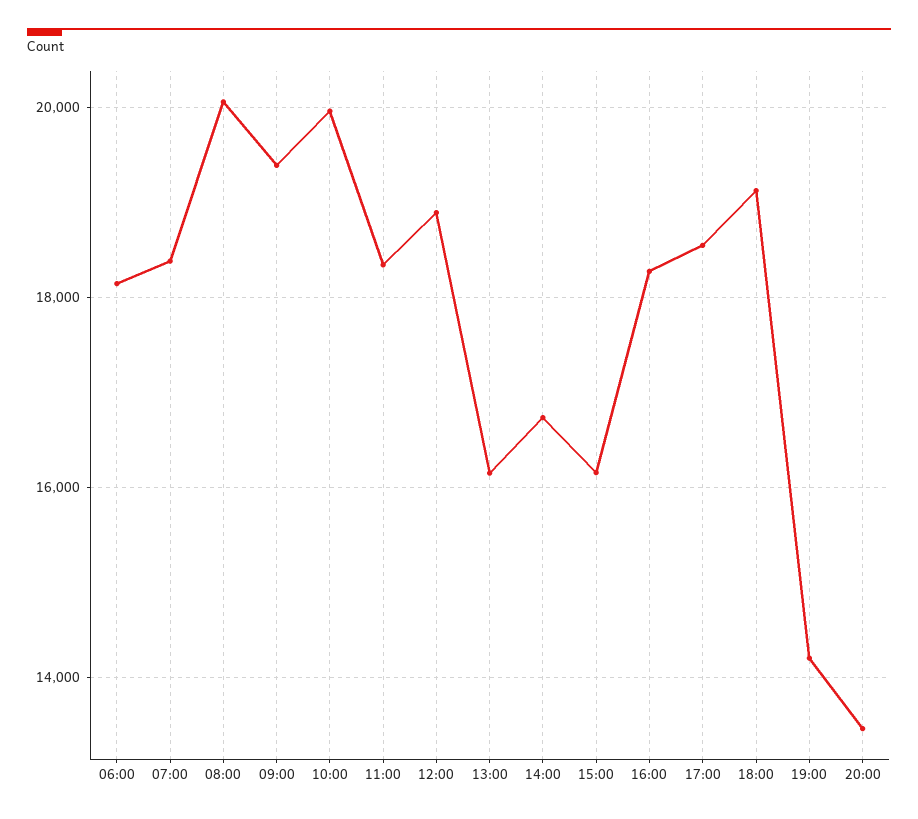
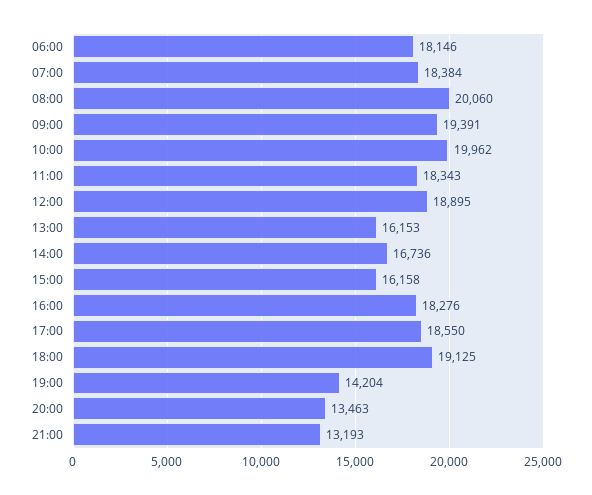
21:00: none -> 13193

